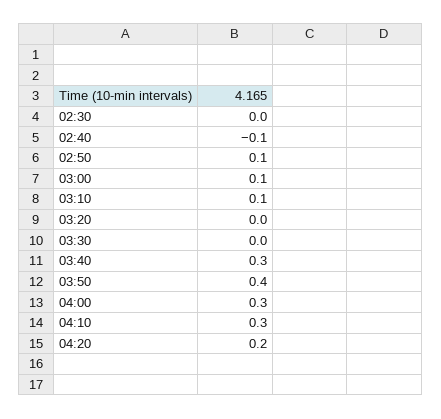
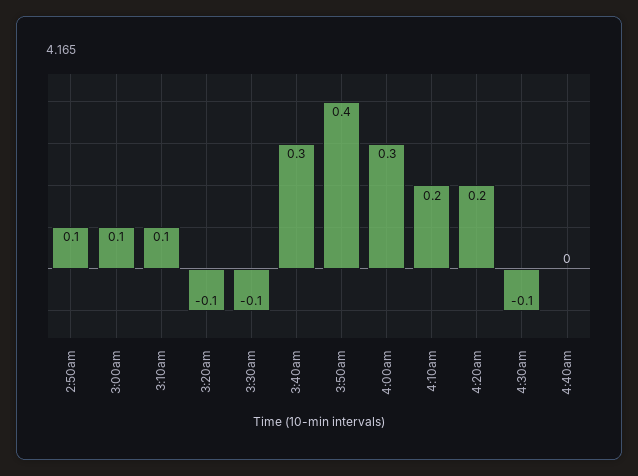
02:30: 0 -> none
02:40: -0.1 -> none
03:20: 0 -> -0.1
03:30: 0 -> -0.1
04:10: 0.3 -> 0.2
4:30am: none -> -0.1
4:40am: none -> 0

